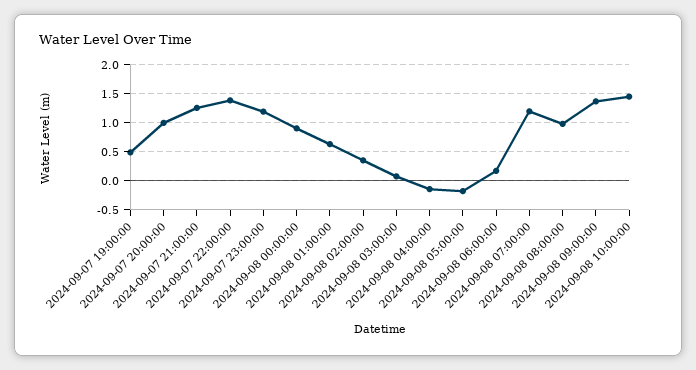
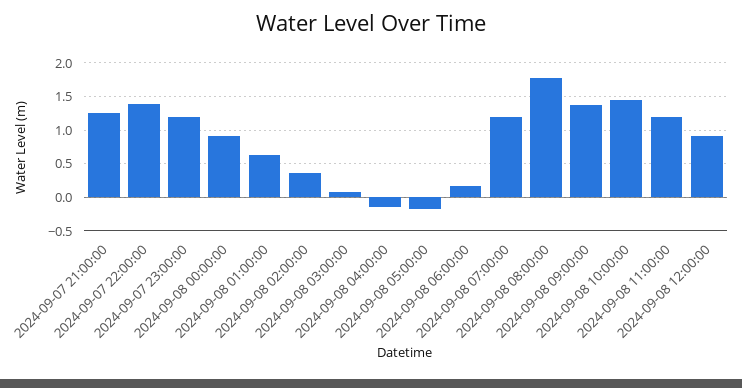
2024-09-07 19:00:00: 0.5 -> none
2024-09-07 20:00:00: 1 -> none
2024-09-08 08:00:00: 1 -> 1.8
2024-09-08 11:00:00: none -> 1.2
2024-09-08 12:00:00: none -> 0.9

